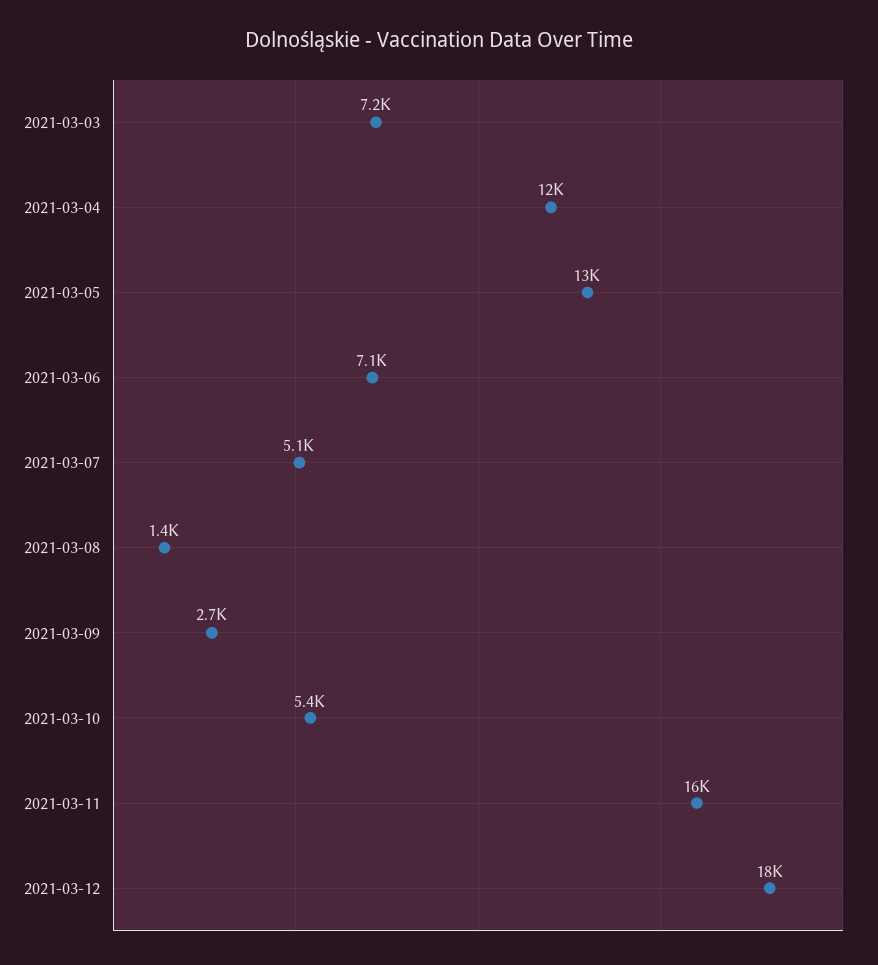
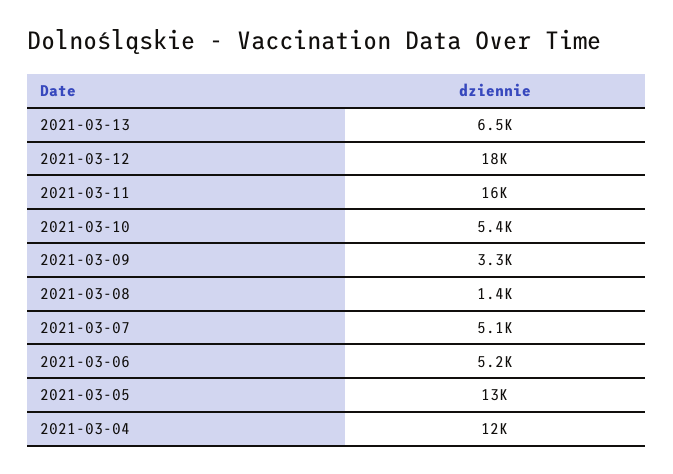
2021-03-03: 7200 -> none
2021-03-06: 7100 -> 5200
2021-03-09: 2700 -> 3300
2021-03-13: none -> 6500

